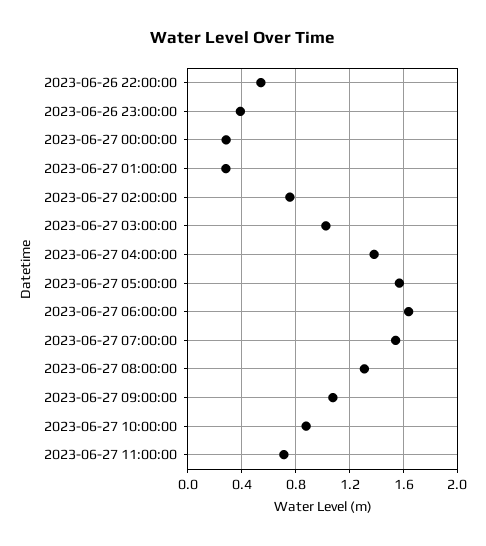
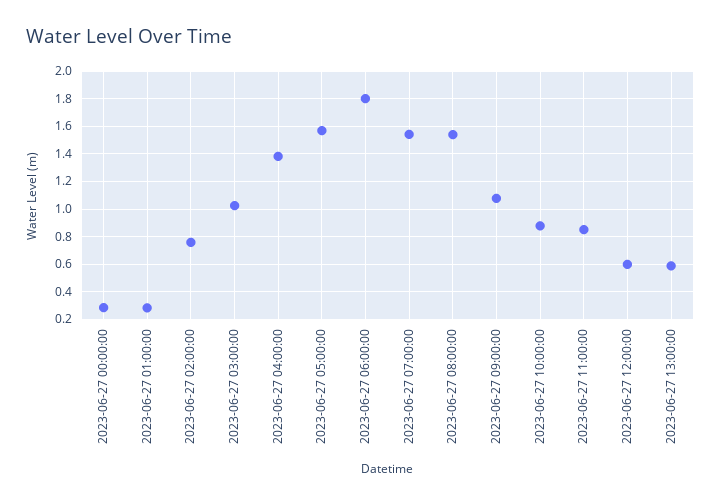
2023-06-26 22:00:00: 0.55 -> none
2023-06-26 23:00:00: 0.4 -> none
2023-06-27 06:00:00: 1.65 -> 1.8
2023-06-27 08:00:00: 1.3 -> 1.55
2023-06-27 11:00:00: 0.7 -> 0.85
2023-06-27 12:00:00: none -> 0.6
2023-06-27 13:00:00: none -> 0.6

